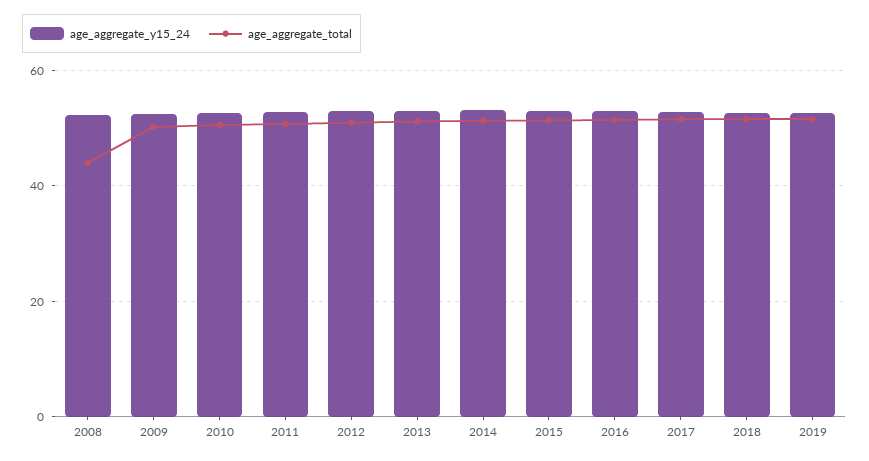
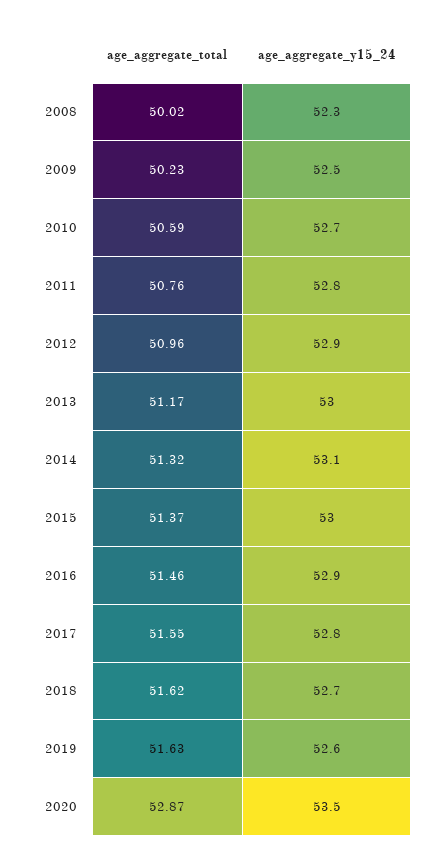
age_aggregate_total, 2008: 44 -> 50.02
age_aggregate_total, 2020: none -> 52.87
age_aggregate_y15_24, 2020: none -> 53.5

